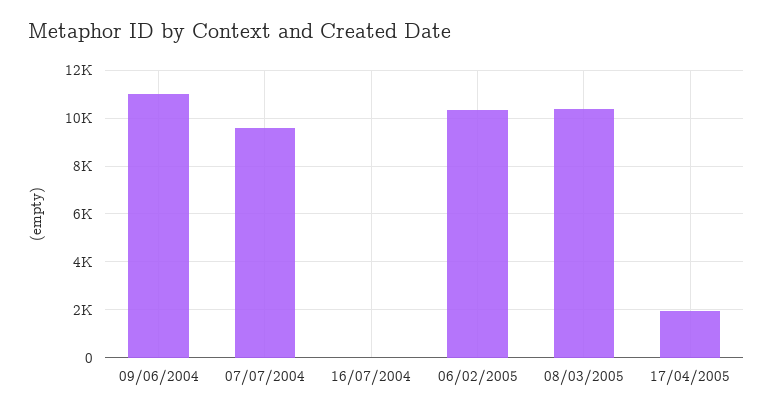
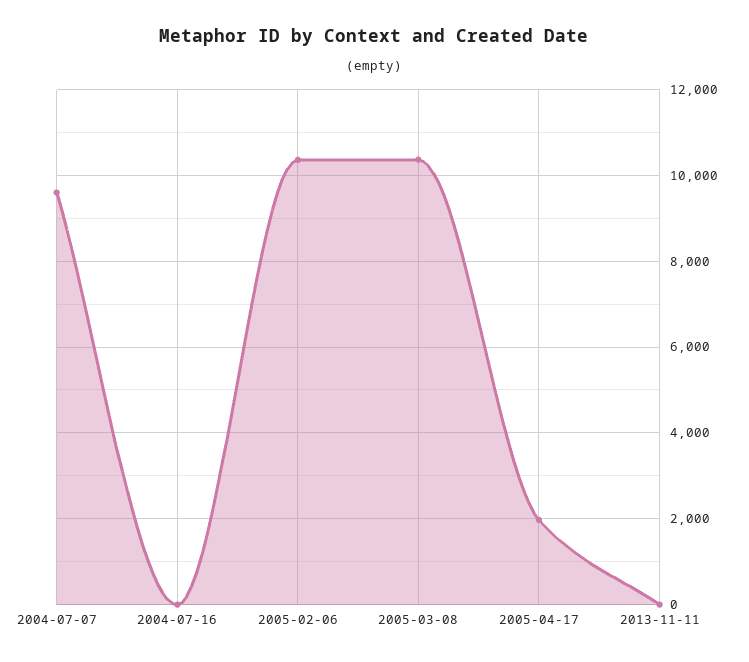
09/06/2004: 11000 -> none
2013-11-11: none -> 0

